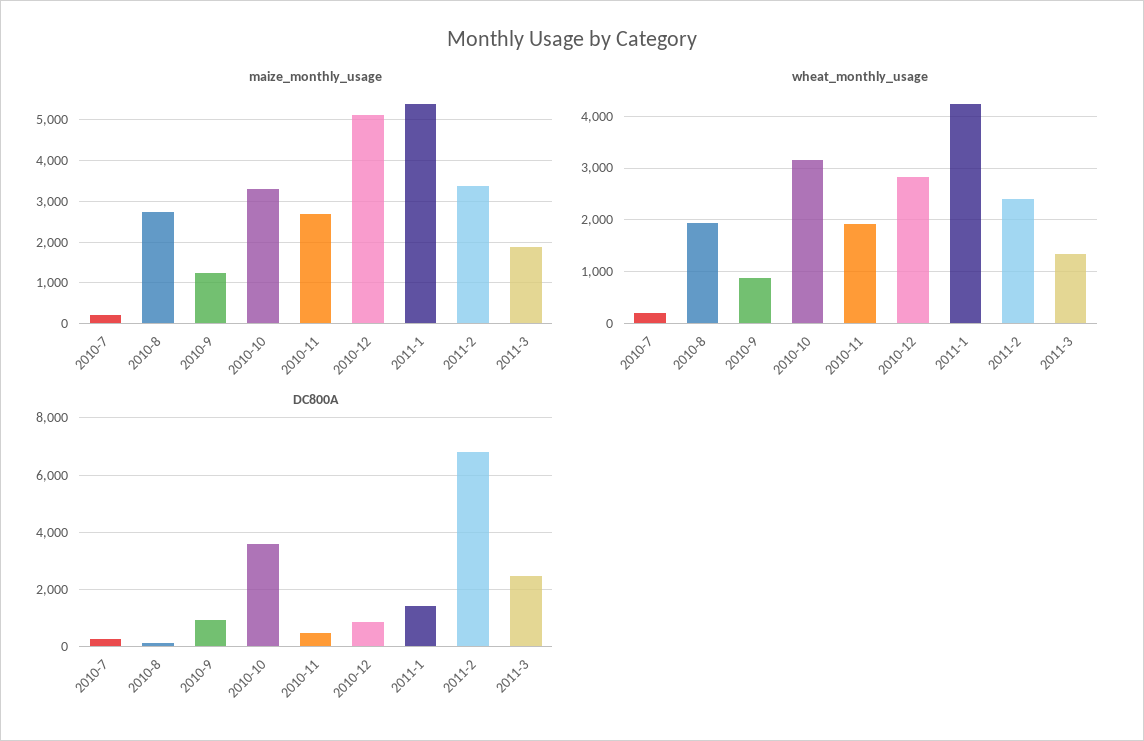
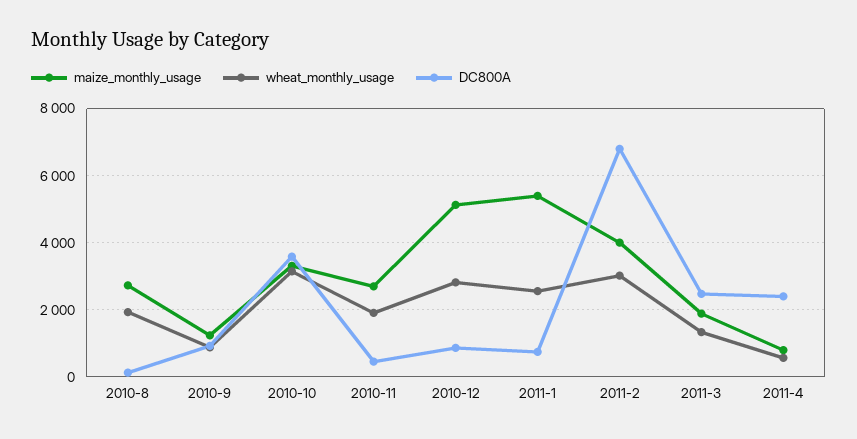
maize_monthly_usage, 2010-7: 200 -> none
maize_monthly_usage, 2011-2: 3400 -> 4000
wheat_monthly_usage, 2010-7: 200 -> none
wheat_monthly_usage, 2011-1: 4200 -> 2600
wheat_monthly_usage, 2011-2: 2400 -> 3000
DC800A, 2010-7: 250 -> none
DC800A, 2011-1: 1500 -> 800
maize_monthly_usage, 2011-4: none -> 800
wheat_monthly_usage, 2011-4: none -> 600
DC800A, 2011-4: none -> 2400

